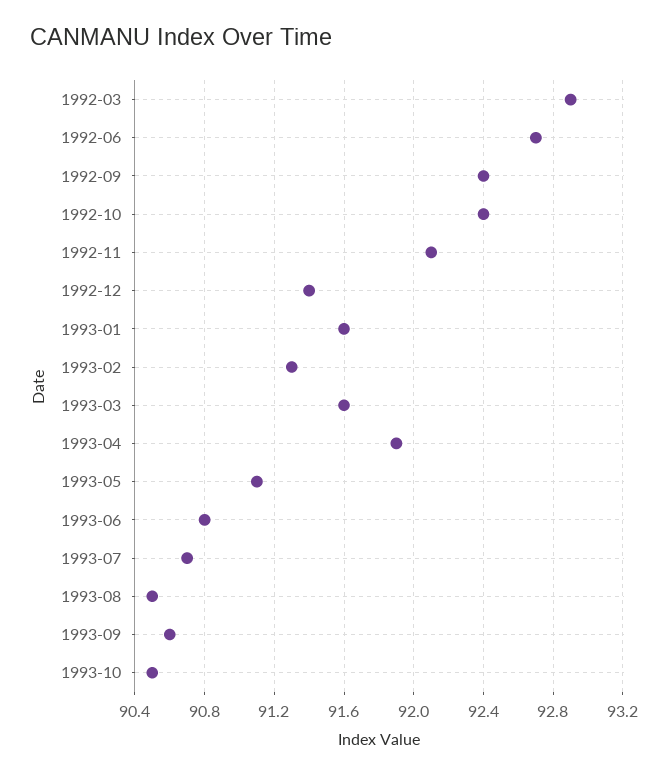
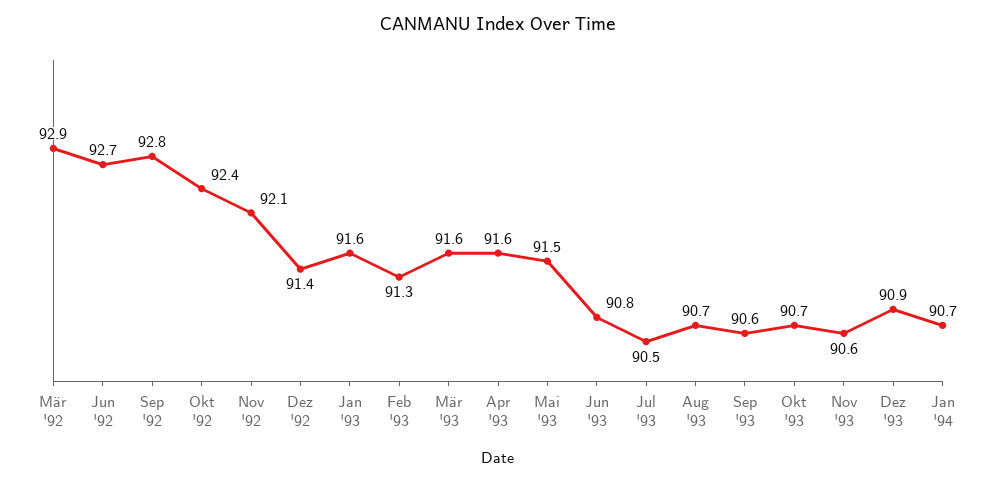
1992-09: 92.4 -> 92.8
1993-04: 91.9 -> 91.6
1993-05: 91.1 -> 91.5
1993-07: 90.7 -> 90.5
1993-08: 90.5 -> 90.7
1993-10: 90.5 -> 90.7
Nov '93: none -> 90.6
Dez '93: none -> 90.9
Jan '94: none -> 90.7

